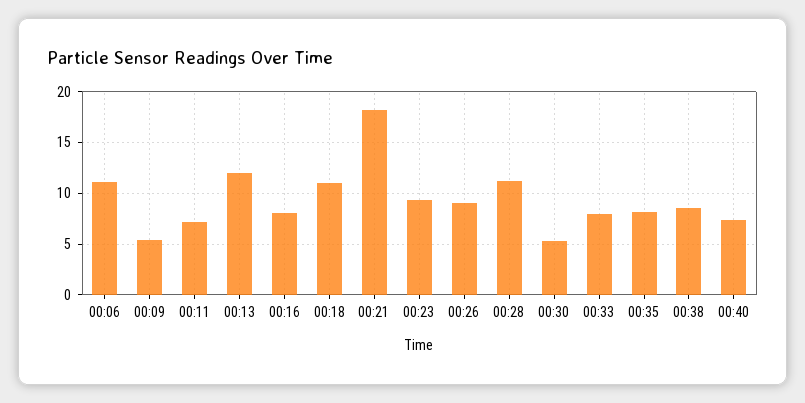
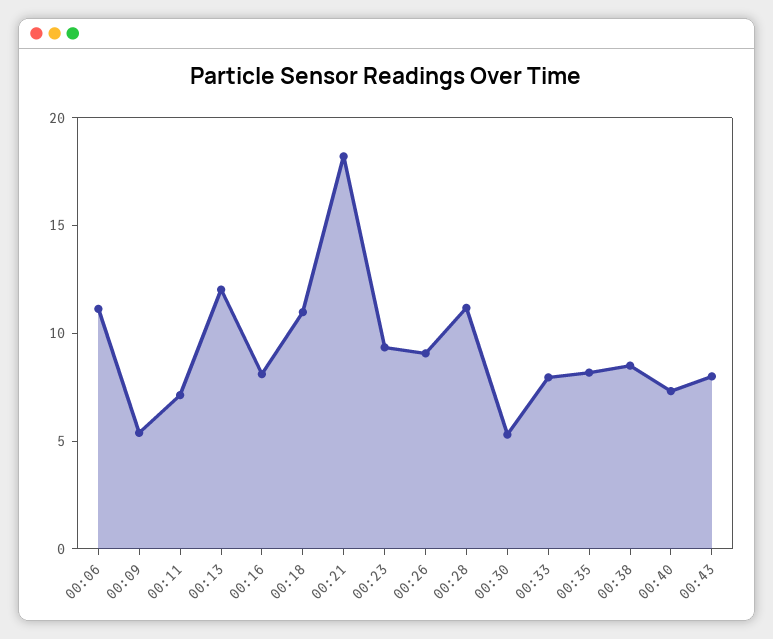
00:43: none -> 8

